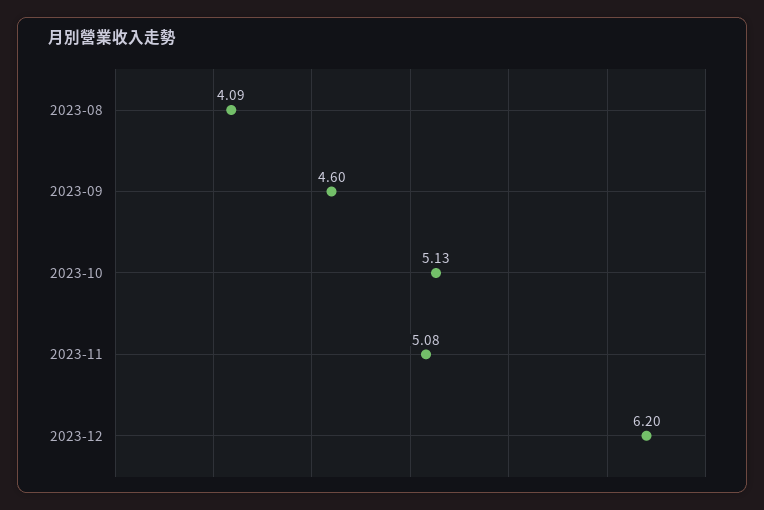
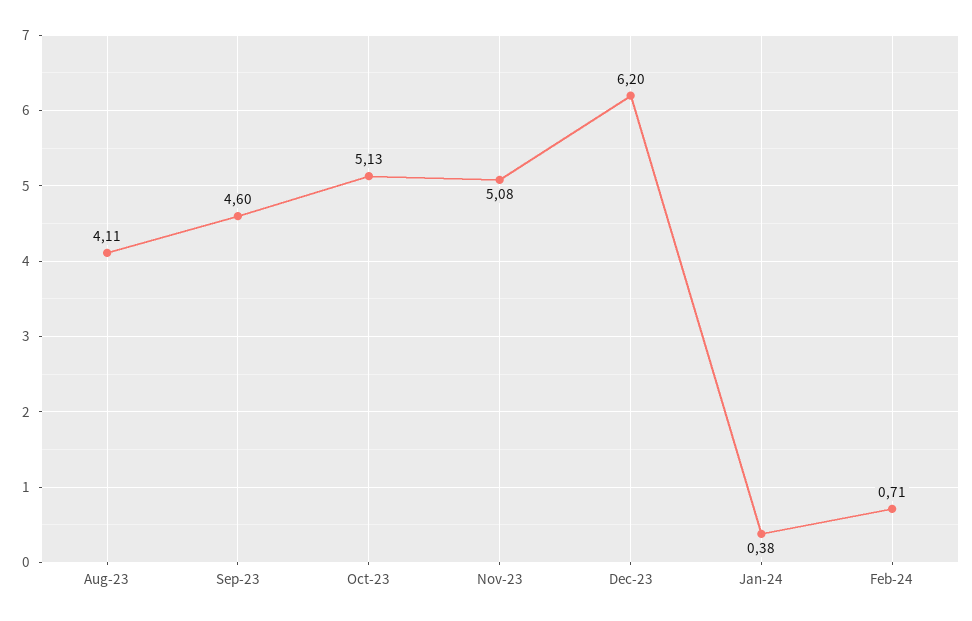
2023-08: 4.09 -> 4.11
Jan-24: none -> 0.38
Feb-24: none -> 0.71

